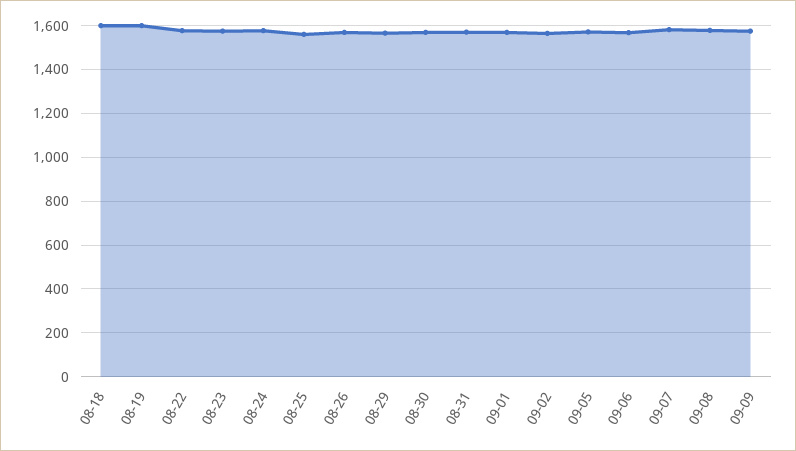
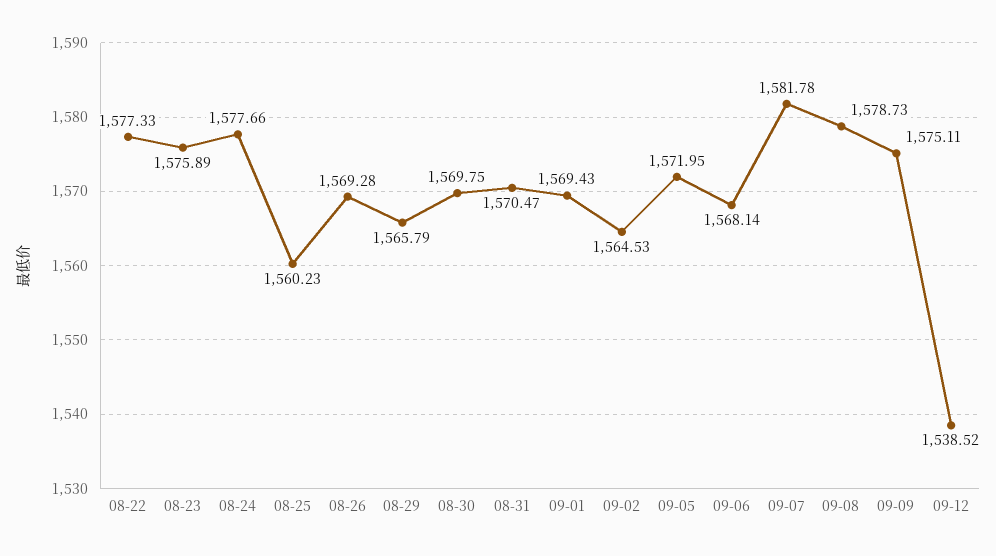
08-18: 1600 -> none
08-19: 1600 -> none
09-12: none -> 1538.52

